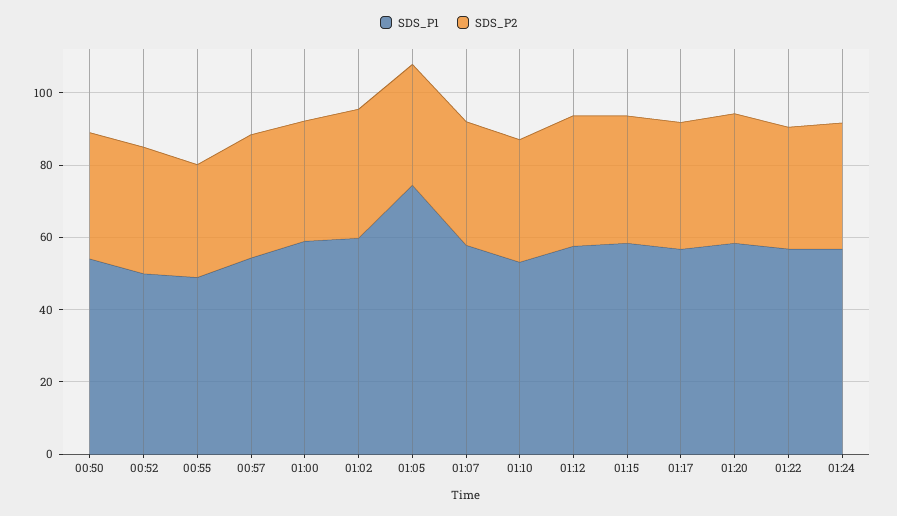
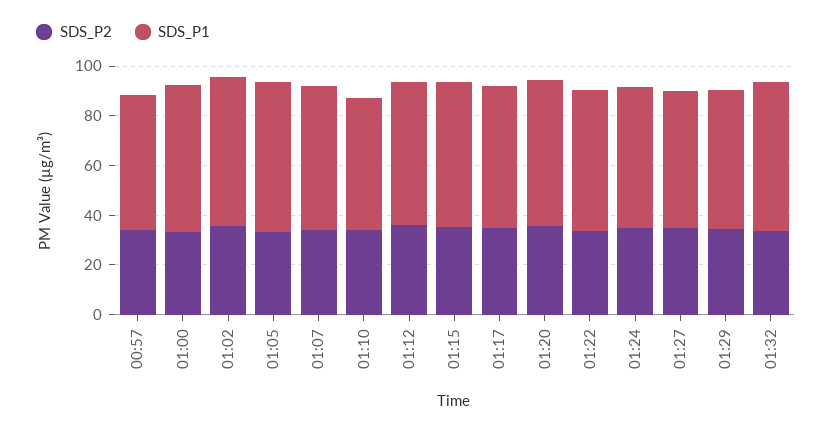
SDS_P1, 00:50: 55 -> none
SDS_P2, 00:50: 35 -> none
SDS_P1, 00:52: 50 -> none
SDS_P2, 00:52: 35 -> none
SDS_P1, 00:55: 50 -> none
SDS_P2, 00:55: 30 -> none
SDS_P1, 01:05: 75 -> 60
SDS_P2, 01:27: none -> 35
SDS_P1, 01:27: none -> 55
SDS_P2, 01:29: none -> 35
SDS_P1, 01:29: none -> 55
SDS_P2, 01:32: none -> 35
SDS_P1, 01:32: none -> 60

